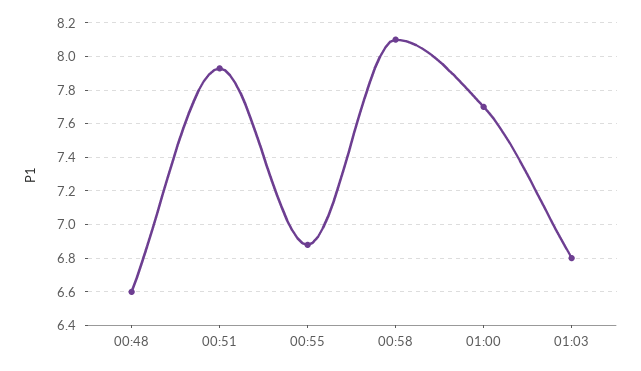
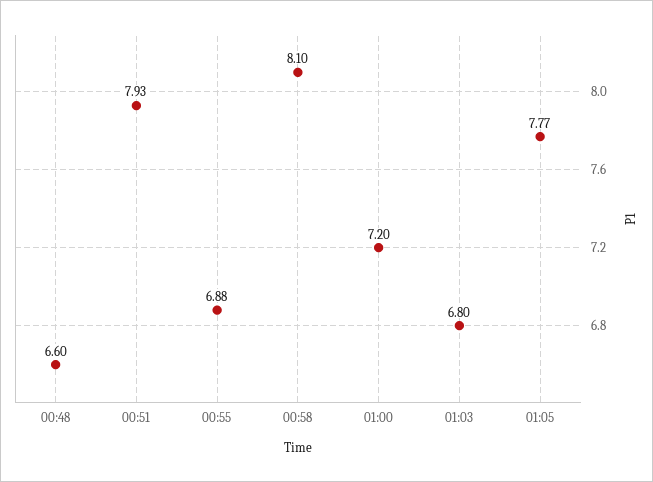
01:00: 7.7 -> 7.2
01:05: none -> 7.77

